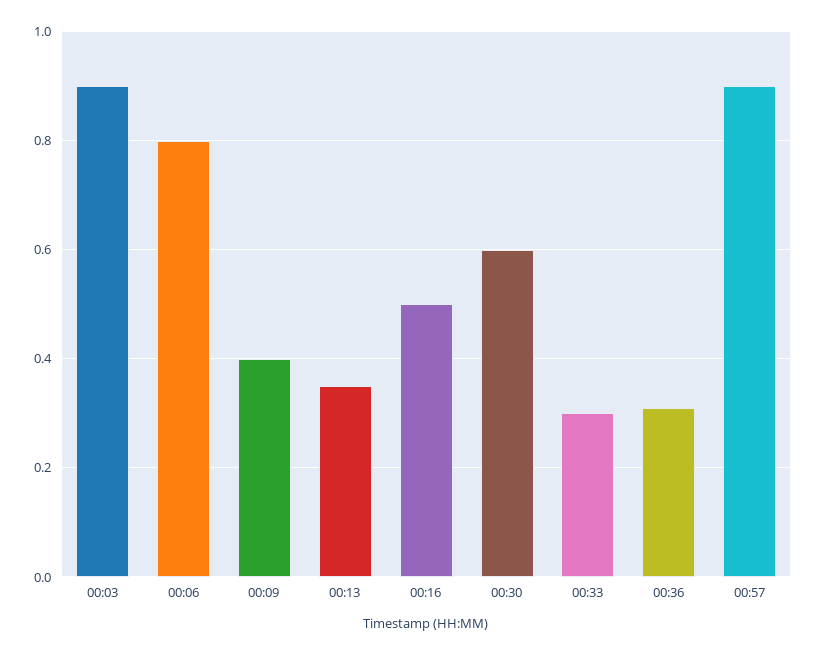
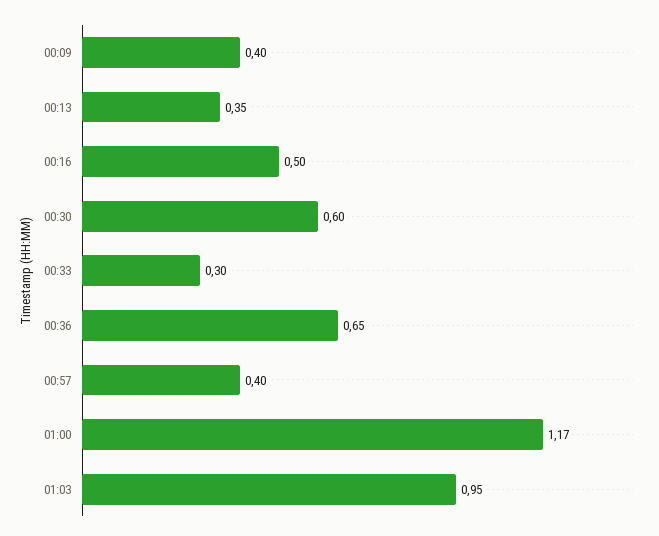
00:03: 0.9 -> none
00:06: 0.8 -> none
00:36: 0.3 -> 0.65
00:57: 0.9 -> 0.4
01:00: none -> 1.17
01:03: none -> 0.95

